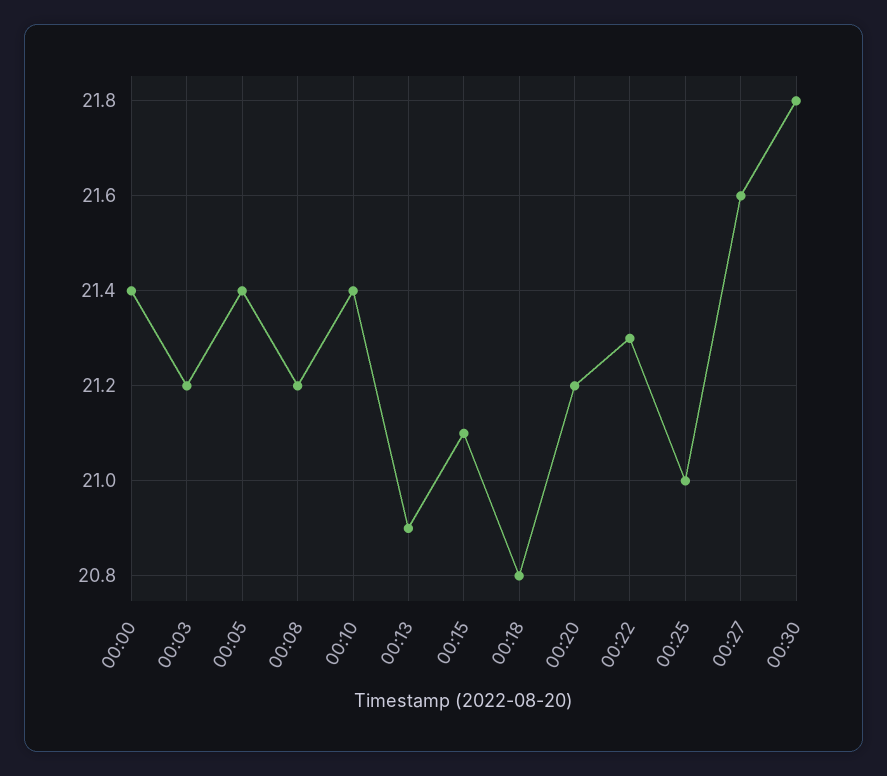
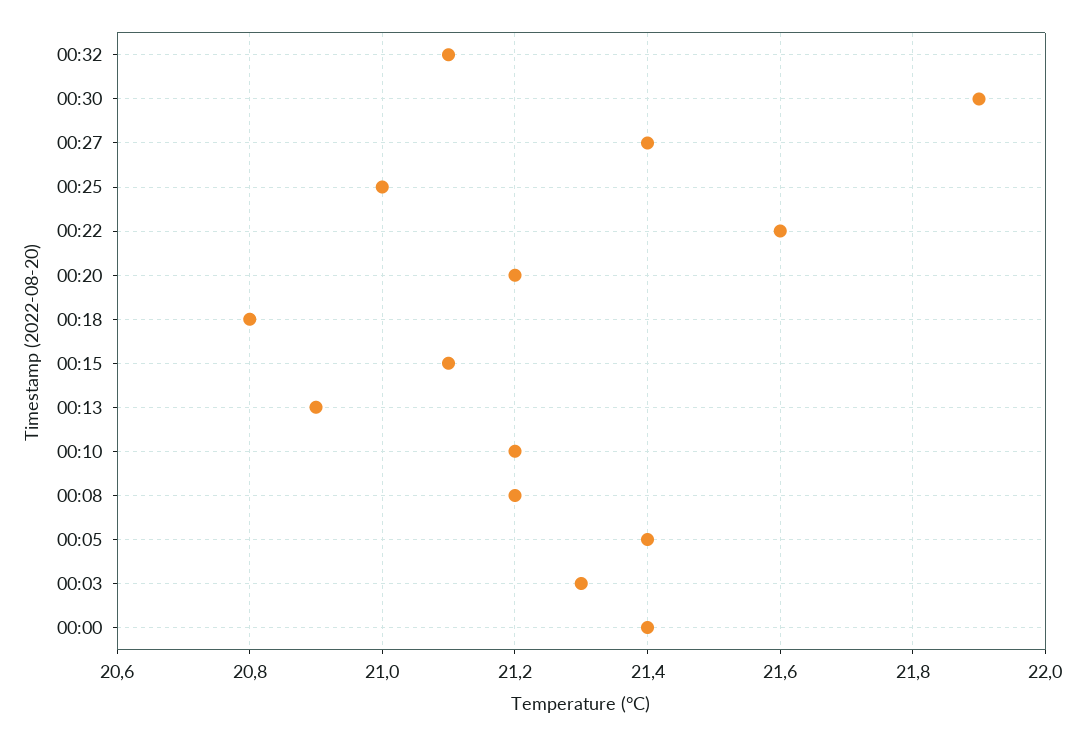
00:03: 21.2 -> 21.3
00:10: 21.4 -> 21.2
00:22: 21.3 -> 21.6
00:27: 21.6 -> 21.4
00:30: 21.8 -> 21.9
00:32: none -> 21.1

